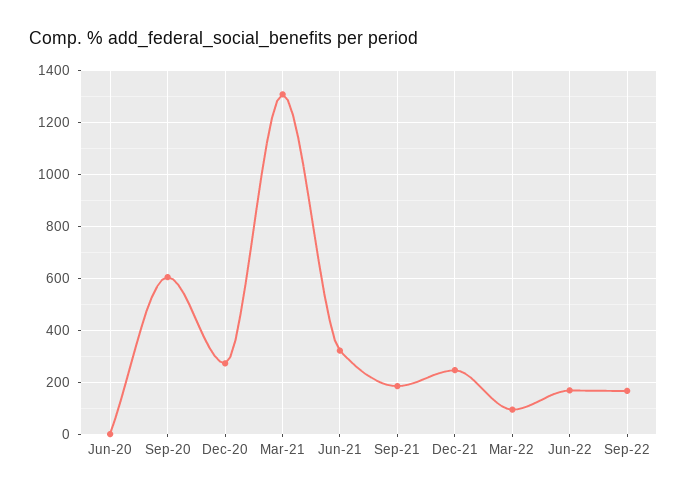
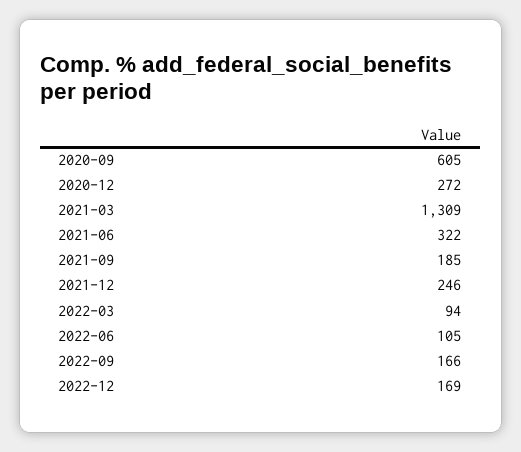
Jun-20: 0 -> none
Jun-22: 175 -> 105
2022-12: none -> 169

